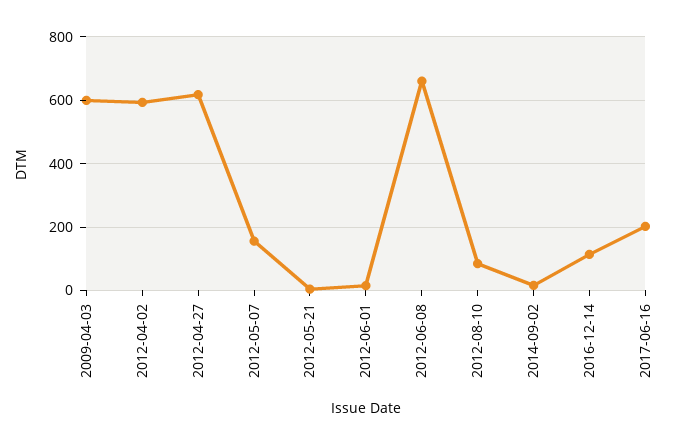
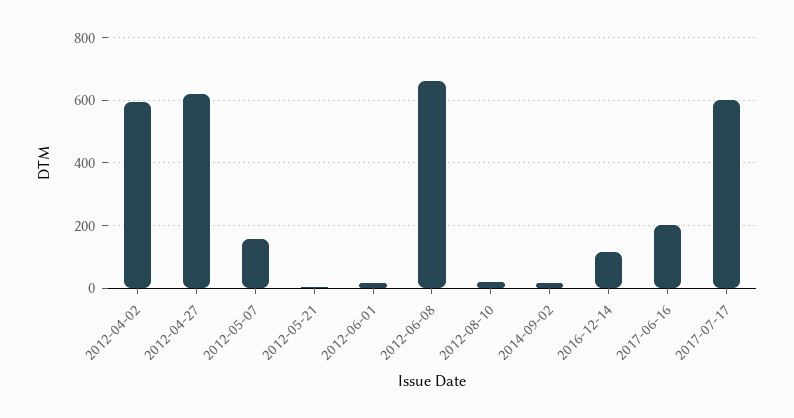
2009-04-03: 600 -> none
2012-08-10: 80 -> 20
2017-07-17: none -> 600

